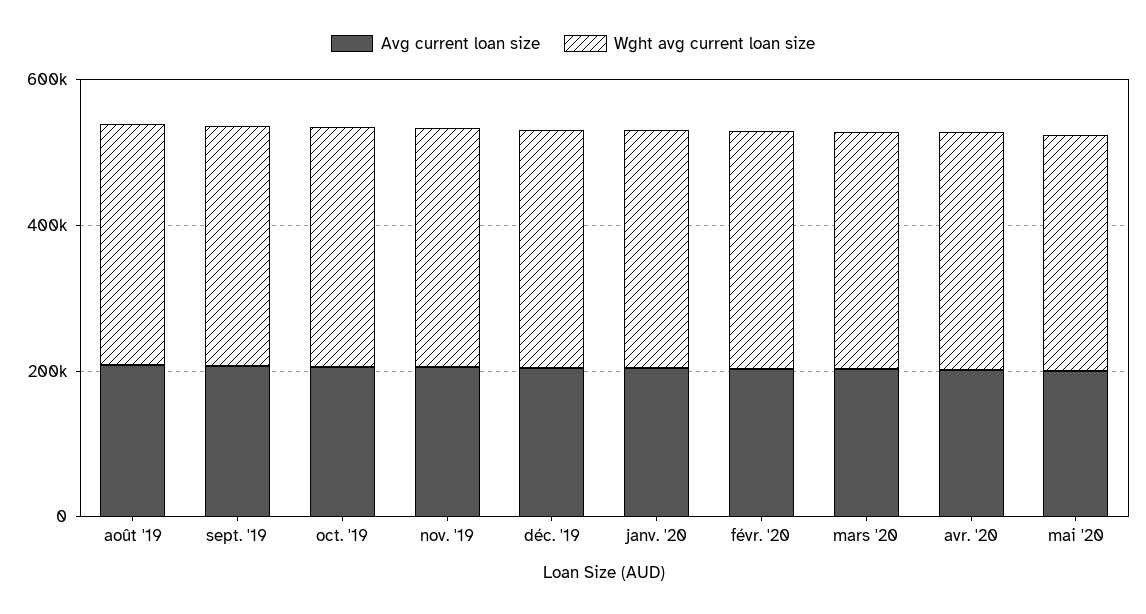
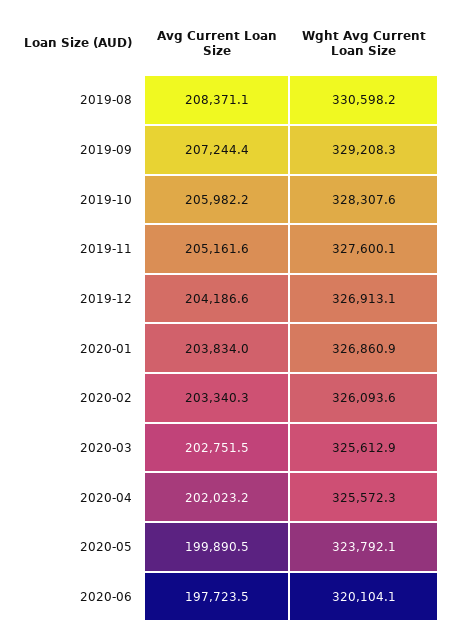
Avg current loan size, 2020-06: none -> 197723.5
Wght avg current loan size, 2020-06: none -> 320104.1

